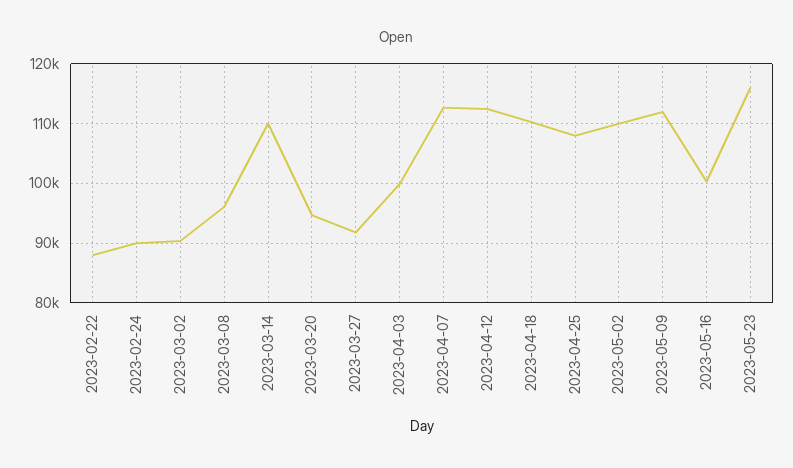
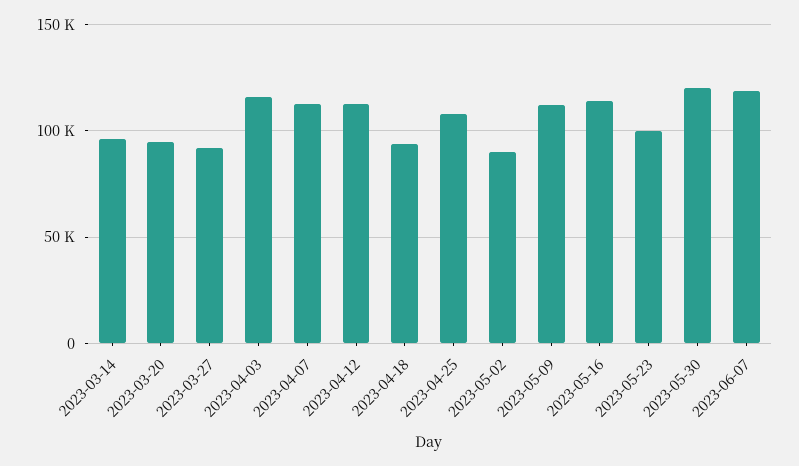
2023-02-22: 88000 -> none
2023-02-24: 90000 -> none
2023-03-02: 90000 -> none
2023-03-08: 96000 -> none
2023-03-14: 110000 -> 95000
2023-04-03: 100000 -> 115000
2023-04-18: 110000 -> 95000
2023-05-02: 110000 -> 90000
2023-05-16: 100000 -> 115000
2023-05-23: 116000 -> 100000
2023-05-30: none -> 120000
2023-06-07: none -> 120000

